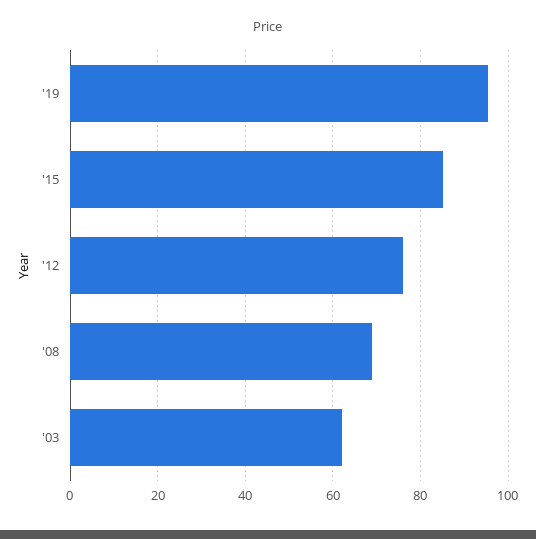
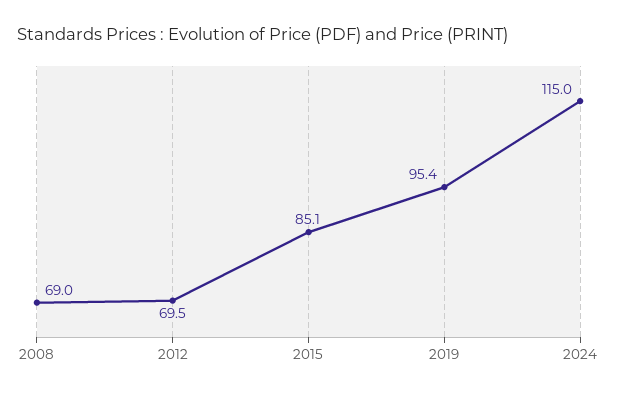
'12: 76 -> 69.5
'03: 62 -> none
2024: none -> 115

